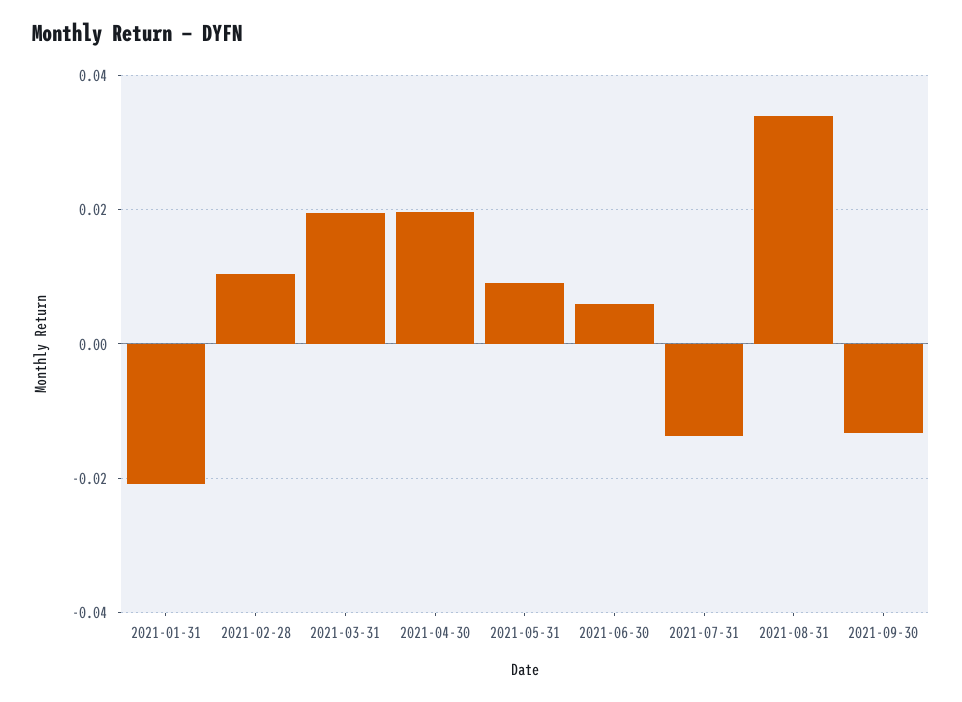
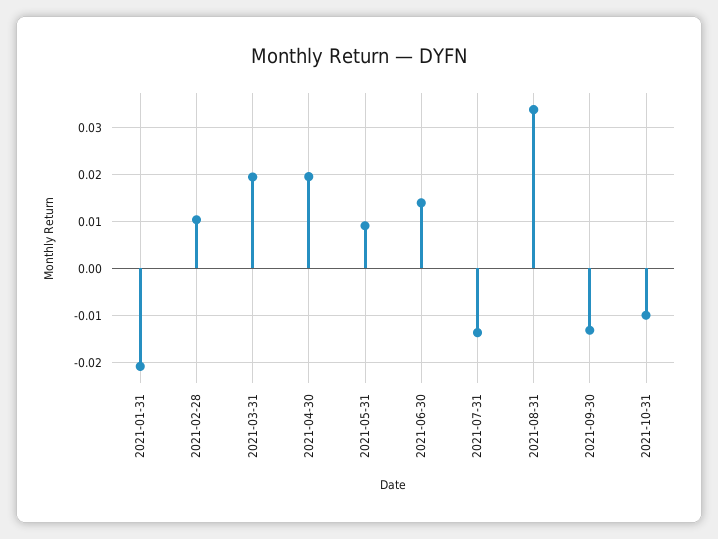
2021-06-30: 0.006 -> 0.014
2021-10-31: none -> -0.01

